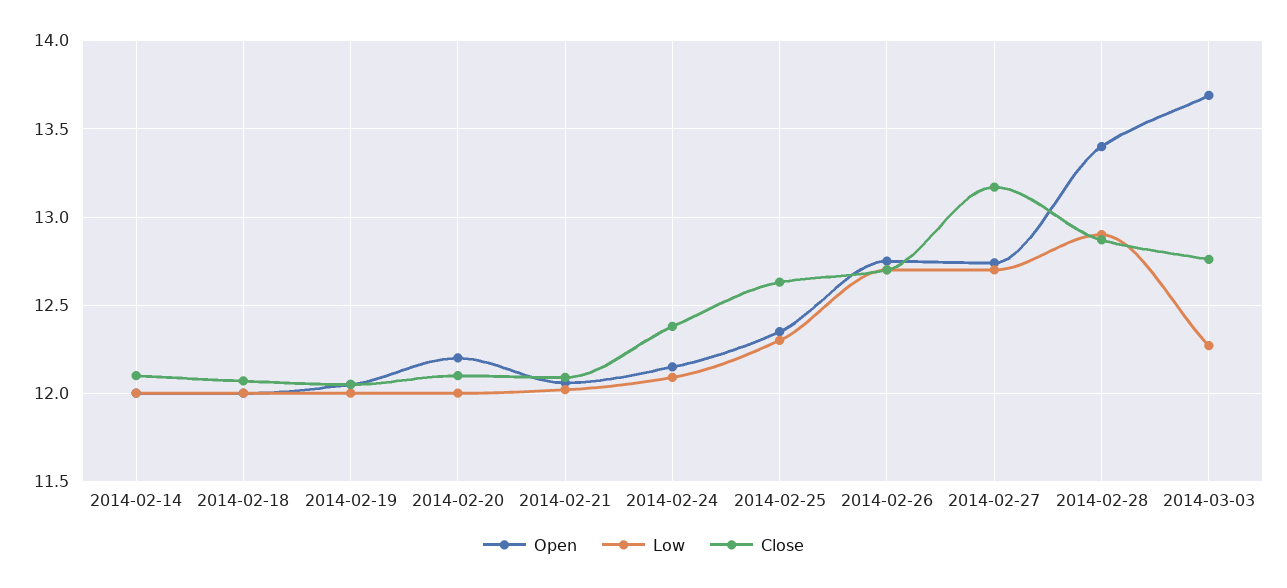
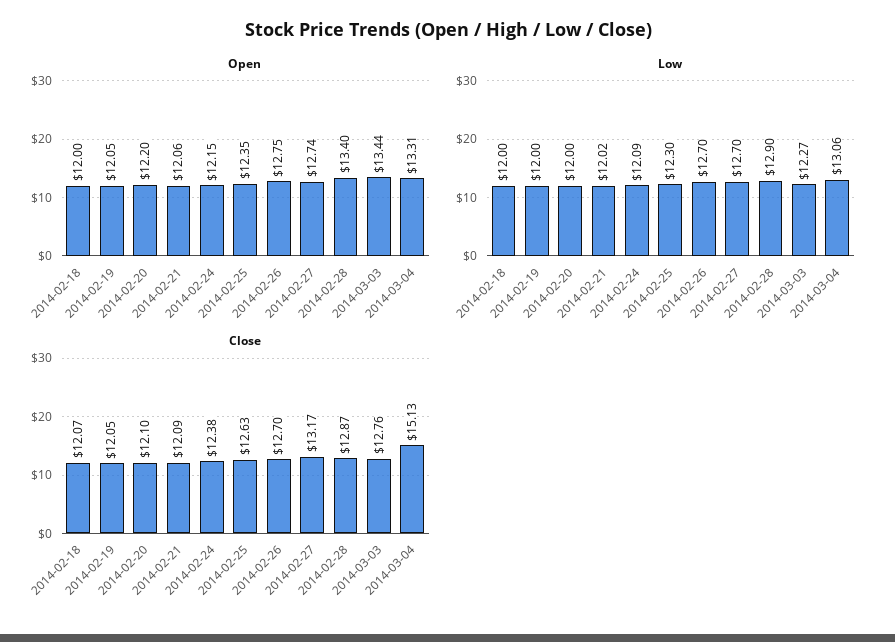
Open, 2014-02-14: 12 -> none
Low, 2014-02-14: 12 -> none
Close, 2014-02-14: 12.1 -> none
Open, 2014-03-03: 13.7 -> 13.44
Open, 2014-03-04: none -> 13.31
Low, 2014-03-04: none -> 13.06
Close, 2014-03-04: none -> 15.13

